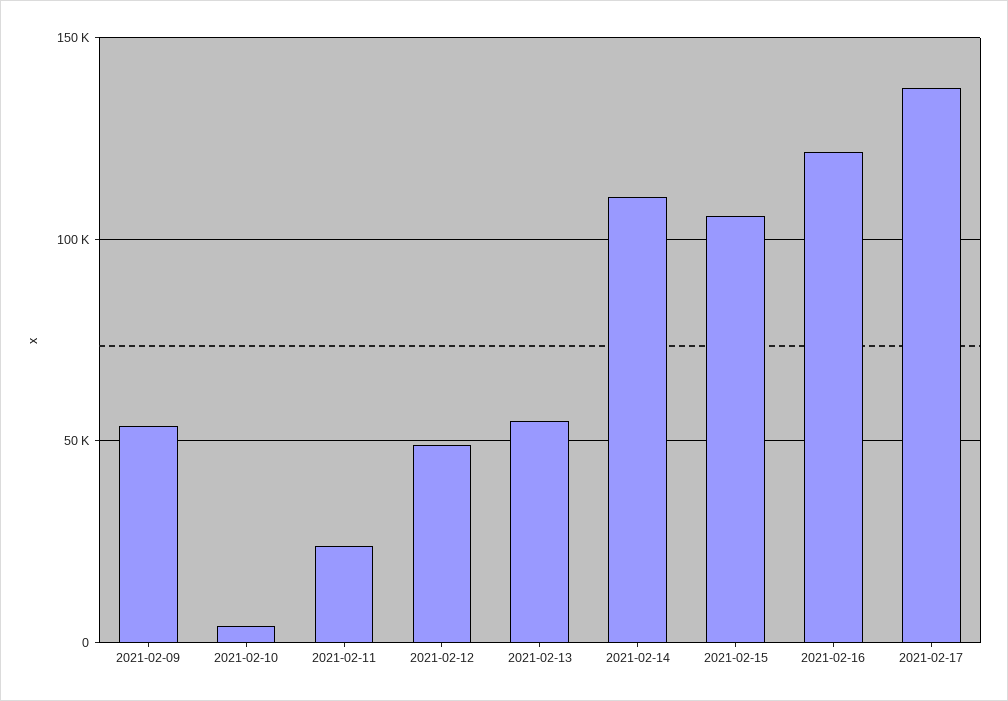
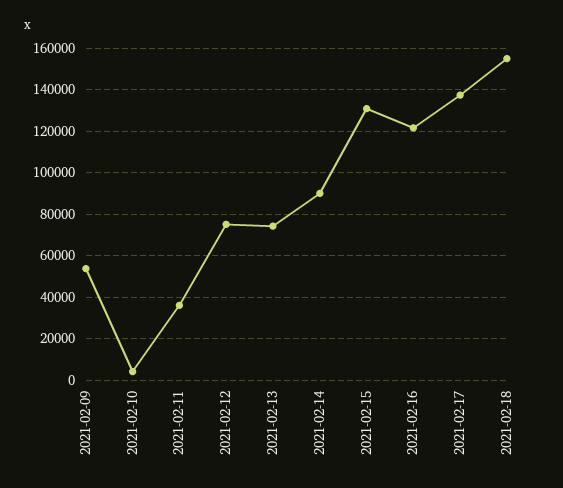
2021-02-11: 25000 -> 35000
2021-02-12: 50000 -> 75000
2021-02-13: 55000 -> 75000
2021-02-14: 110000 -> 90000
2021-02-15: 105000 -> 130000
2021-02-18: none -> 155000

